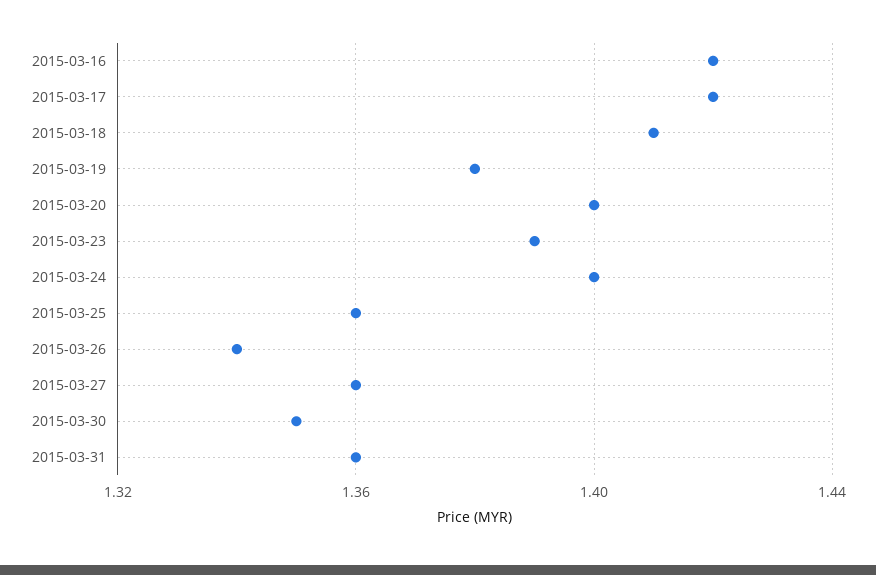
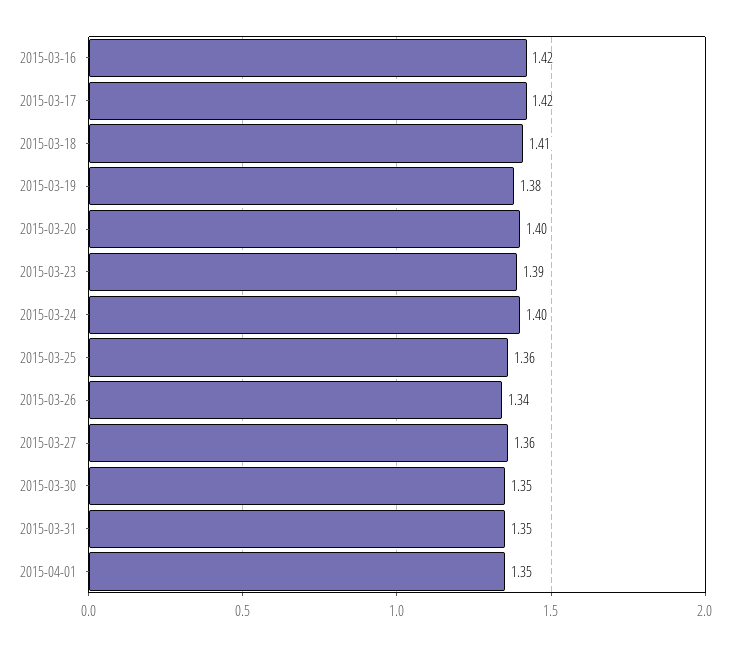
2015-03-31: 1.36 -> 1.35
2015-04-01: none -> 1.35

